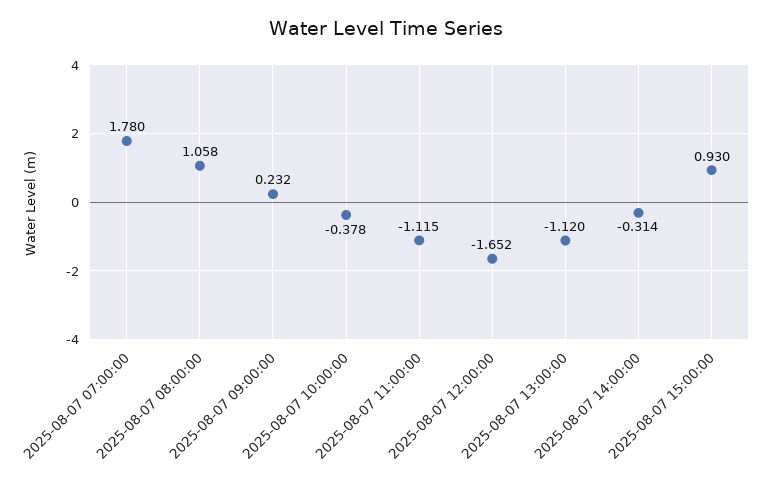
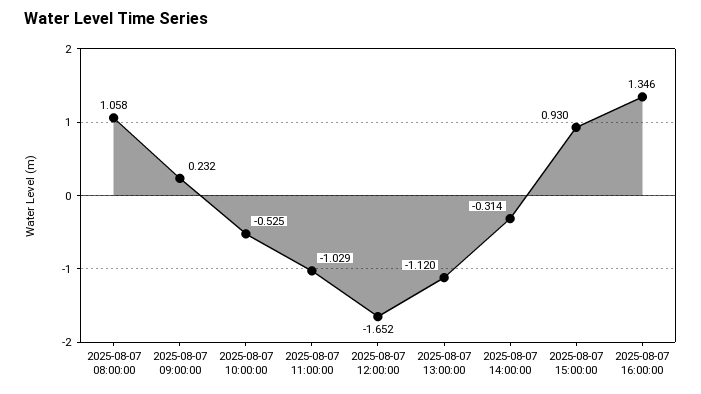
2025-08-07 07:00:00: 1.78 -> none
2025-08-07 10:00:00: -0.378 -> -0.525
2025-08-07 11:00:00: -1.115 -> -1.029
2025-08-07 16:00:00: none -> 1.346

